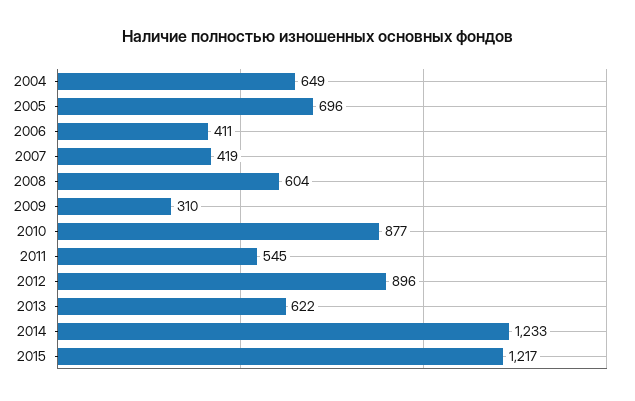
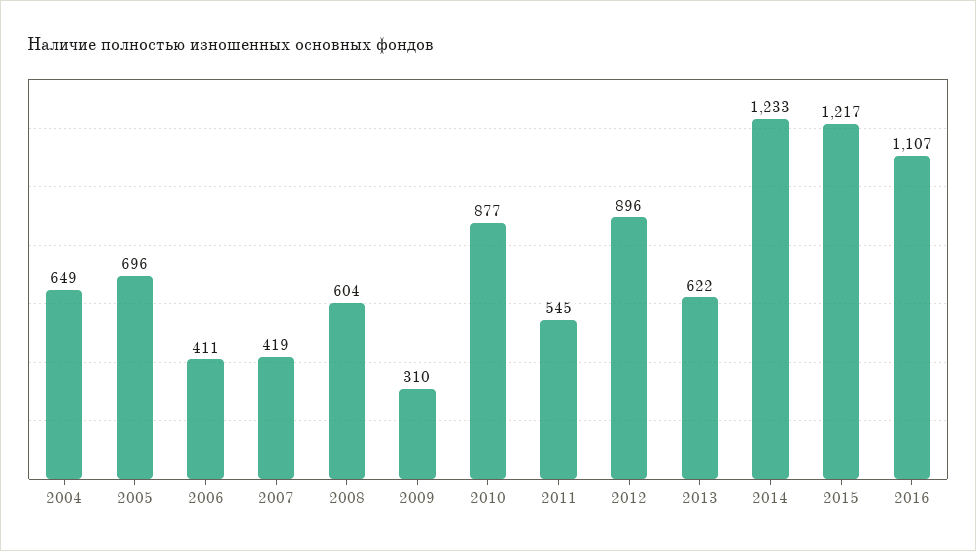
2016: none -> 1107

